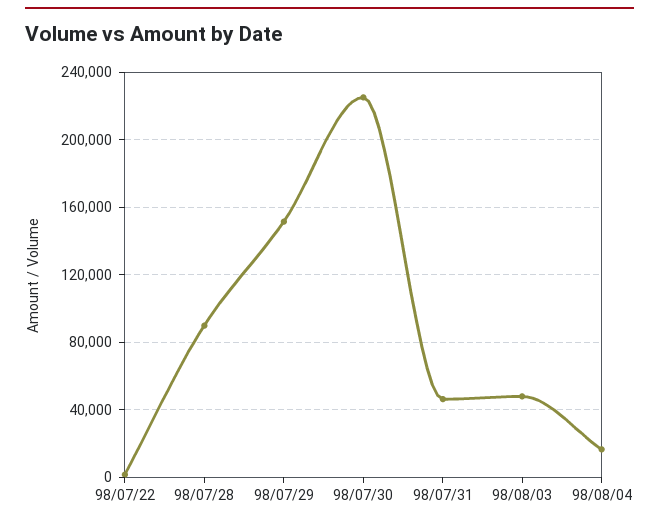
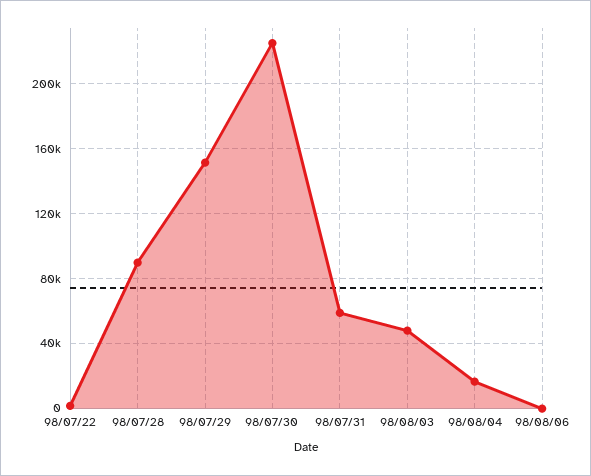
98/07/31: 45000 -> 60000
98/08/06: none -> 0

